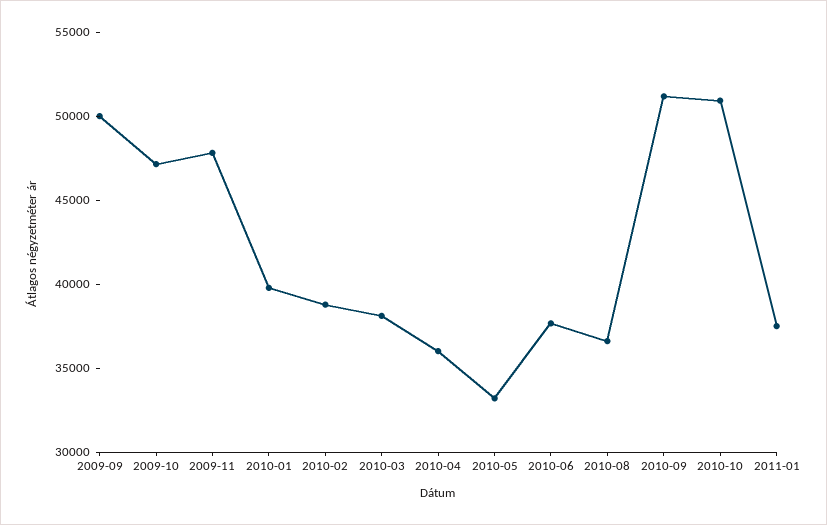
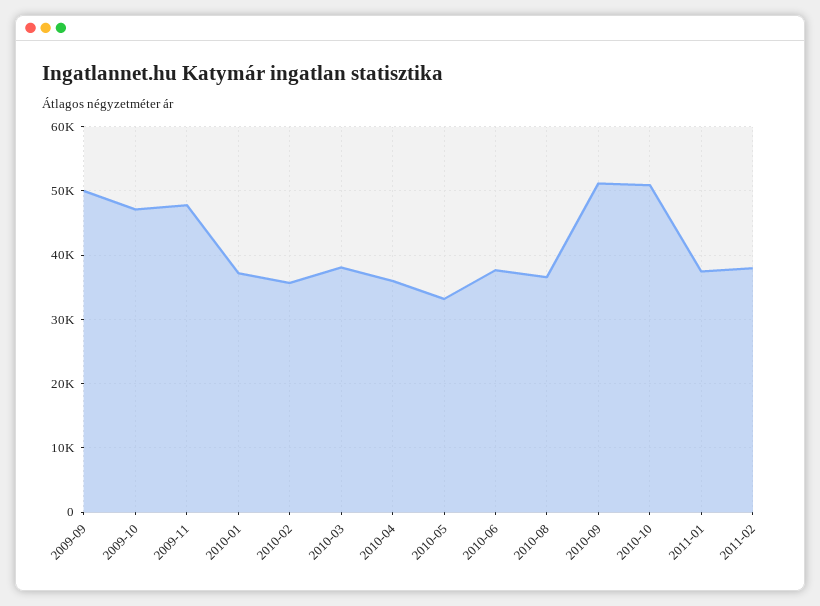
2010-01: 40000 -> 37000
2010-02: 39000 -> 36000
2011-02: none -> 38000

